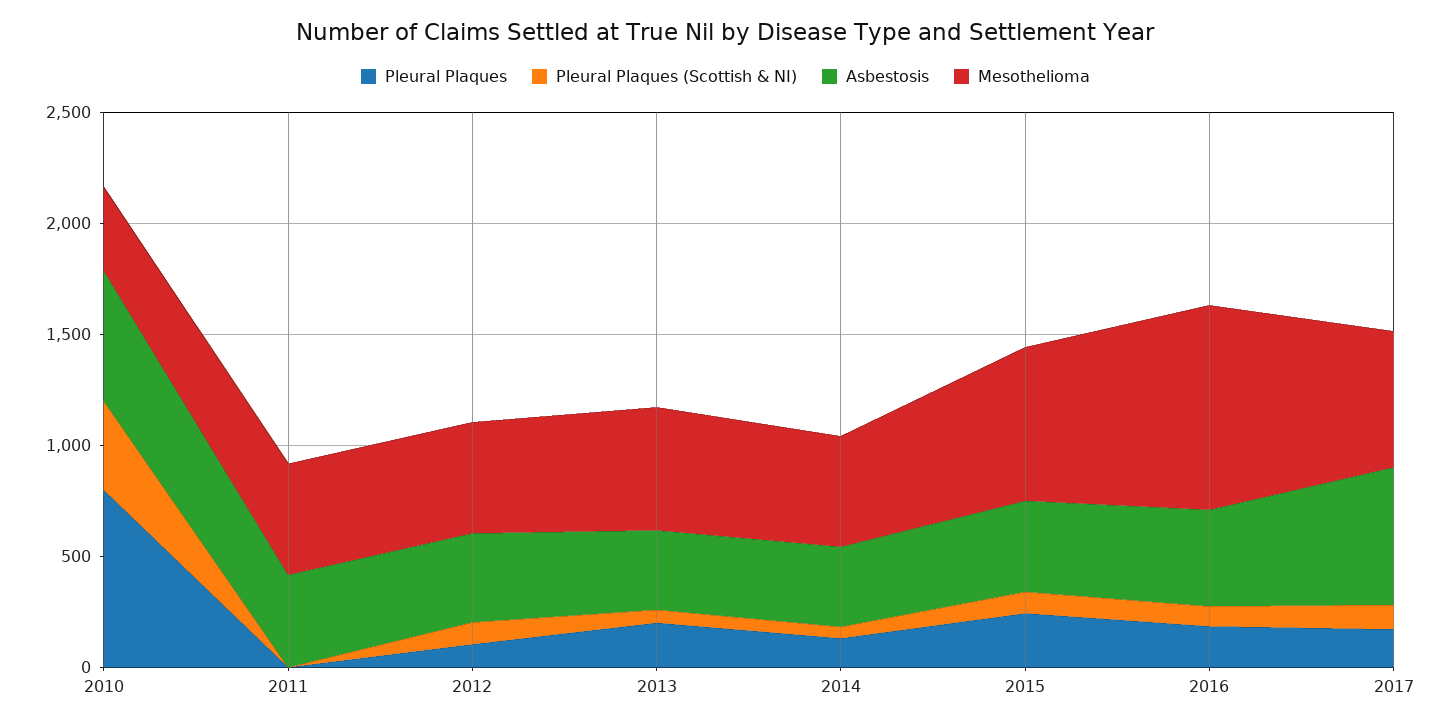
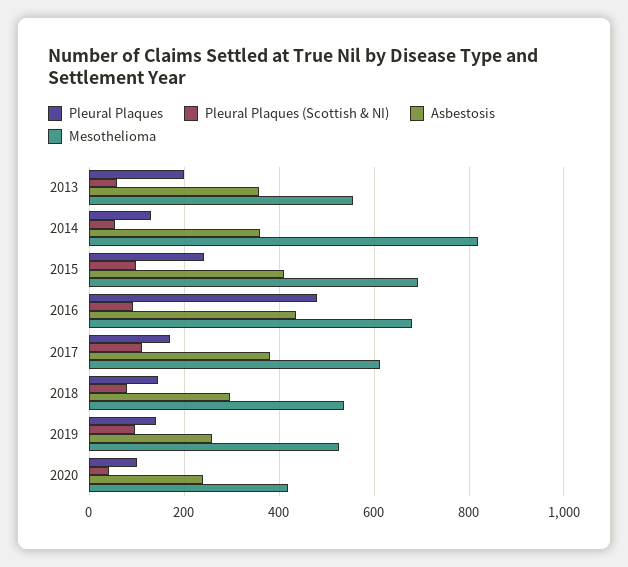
Pleural Plaques, 2010: 800 -> none
Pleural Plaques (Scottish & NI), 2010: 400 -> none
Asbestosis, 2010: 600 -> none
Mesothelioma, 2010: 400 -> none
Pleural Plaques, 2011: 0 -> none
Pleural Plaques (Scottish & NI), 2011: 0 -> none
Asbestosis, 2011: 400 -> none
Mesothelioma, 2011: 500 -> none
Pleural Plaques, 2012: 100 -> none
Pleural Plaques (Scottish & NI), 2012: 100 -> none
Asbestosis, 2012: 400 -> none
Mesothelioma, 2012: 500 -> none
Mesothelioma, 2014: 500 -> 820
Pleural Plaques, 2016: 200 -> 480
Mesothelioma, 2016: 900 -> 680
Asbestosis, 2017: 600 -> 380
Pleural Plaques, 2018: none -> 140
Pleural Plaques (Scottish & NI), 2018: none -> 80
Asbestosis, 2018: none -> 300
Mesothelioma, 2018: none -> 540
Pleural Plaques, 2019: none -> 140
Pleural Plaques (Scottish & NI), 2019: none -> 100
Asbestosis, 2019: none -> 260
Mesothelioma, 2019: none -> 520
Pleural Plaques, 2020: none -> 100
Pleural Plaques (Scottish & NI), 2020: none -> 40
Asbestosis, 2020: none -> 240
Mesothelioma, 2020: none -> 420

